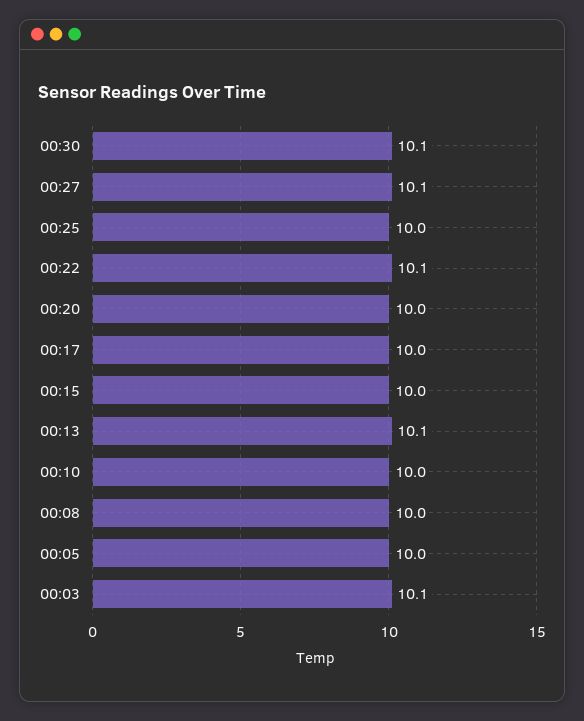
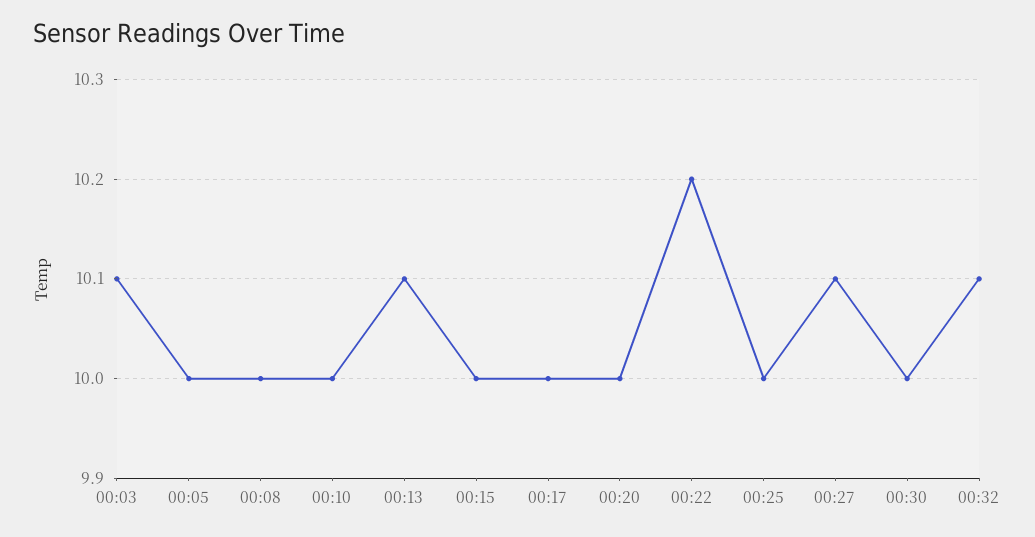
00:30: 10.1 -> 10
00:22: 10.1 -> 10.2
00:32: none -> 10.1

